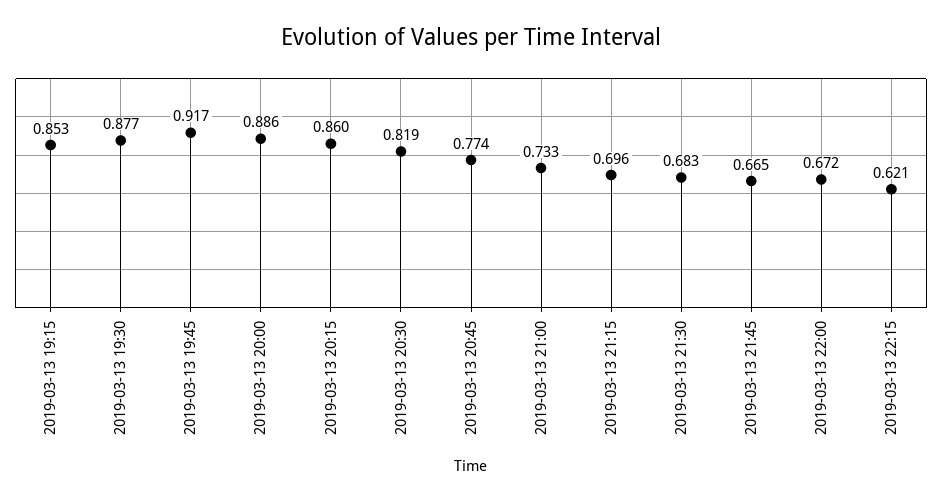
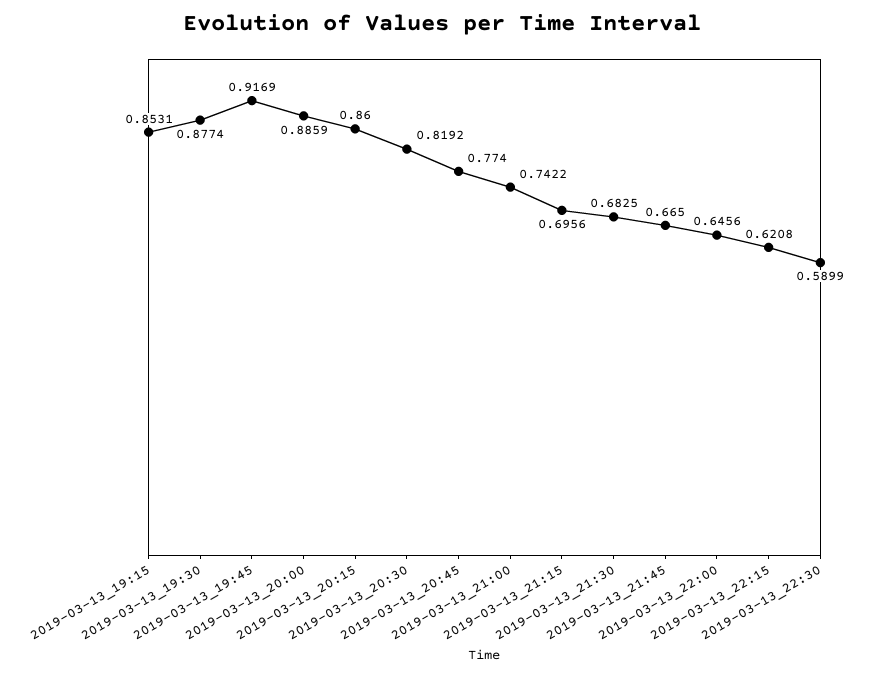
2019-03-13 21:00: 0.733 -> 0.7422
2019-03-13 22:00: 0.672 -> 0.6456
2019-03-13_22:30: none -> 0.5899

